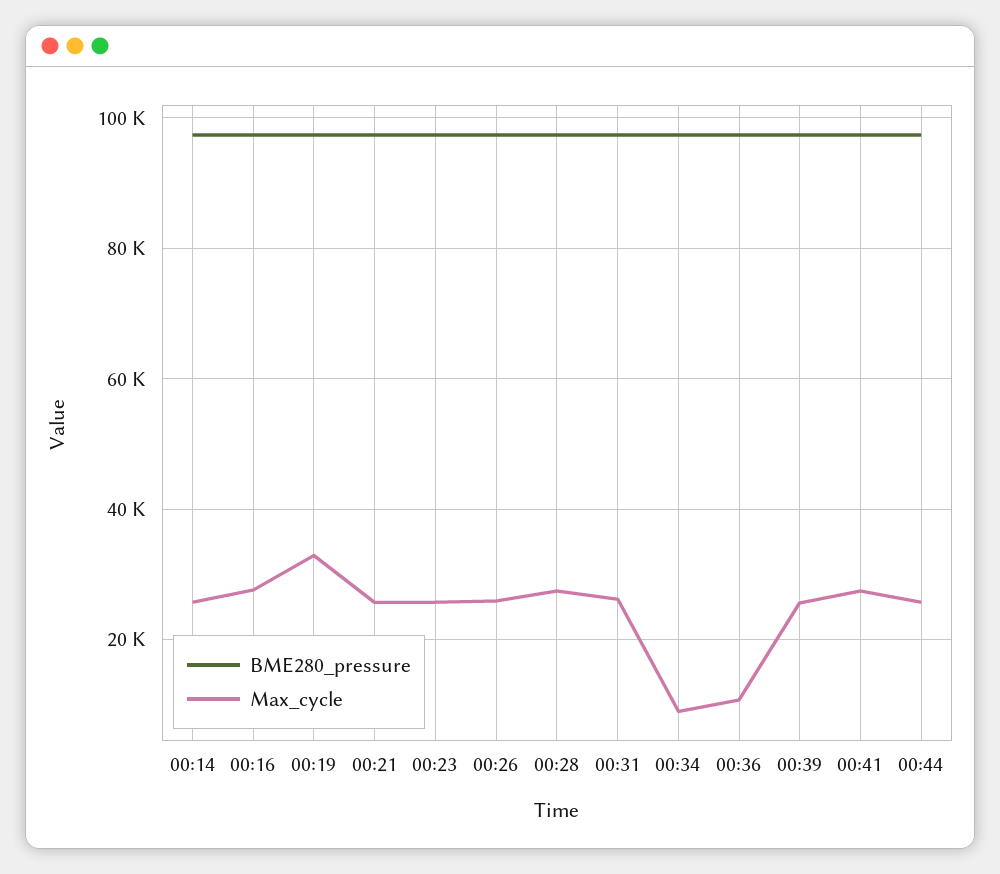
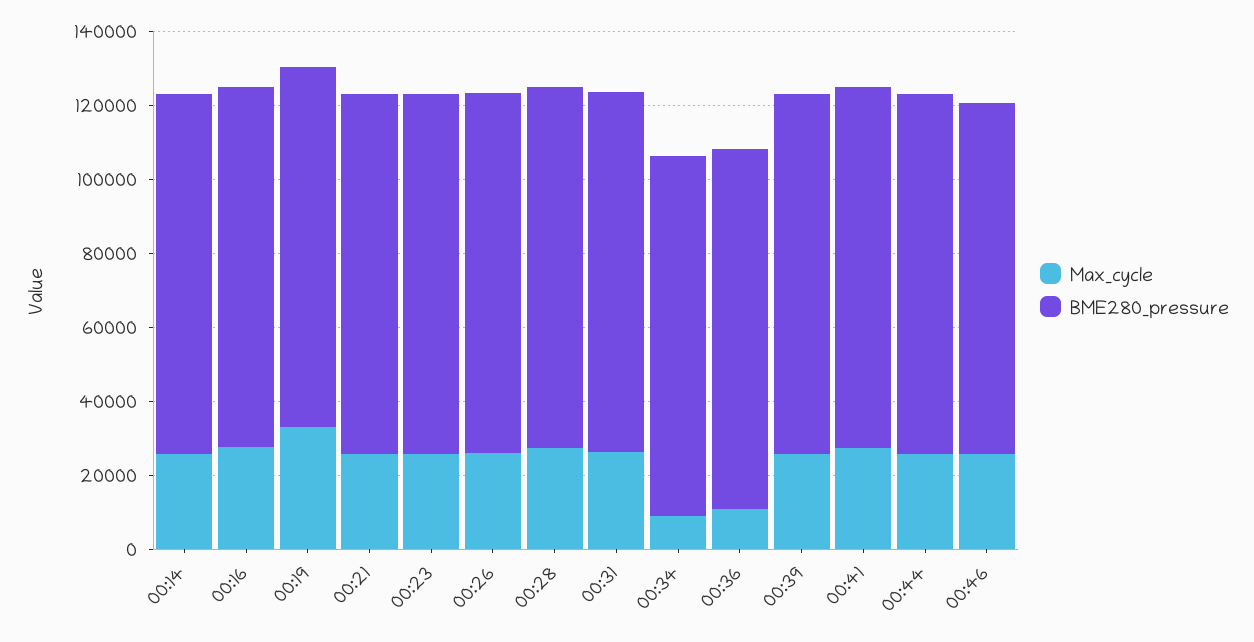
Max_cycle, 00:46: none -> 25000
BME280_pressure, 00:46: none -> 95000

